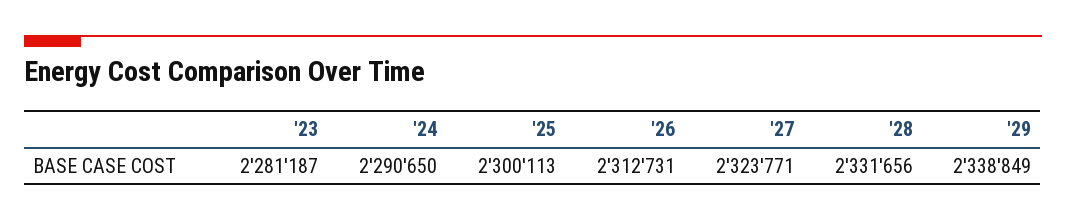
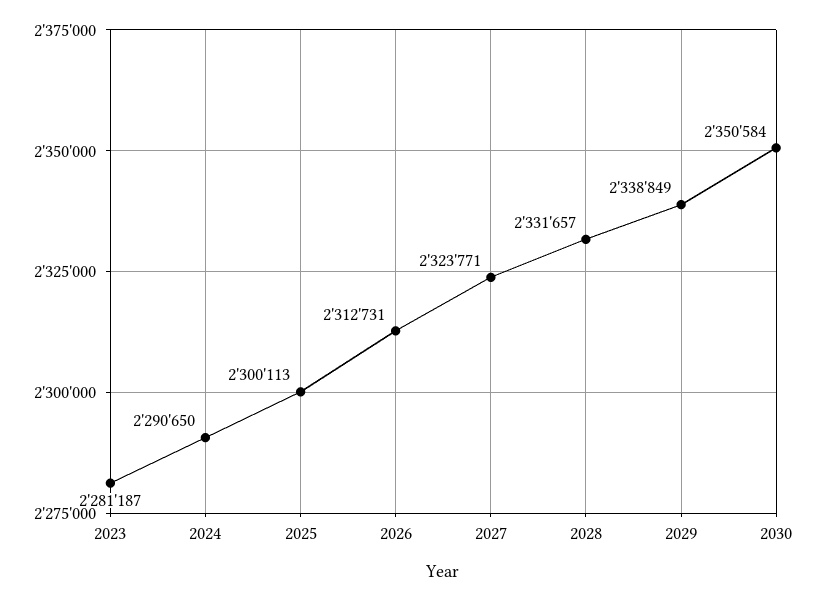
'28: 2331656 -> 2331657
2030: none -> 2350584

